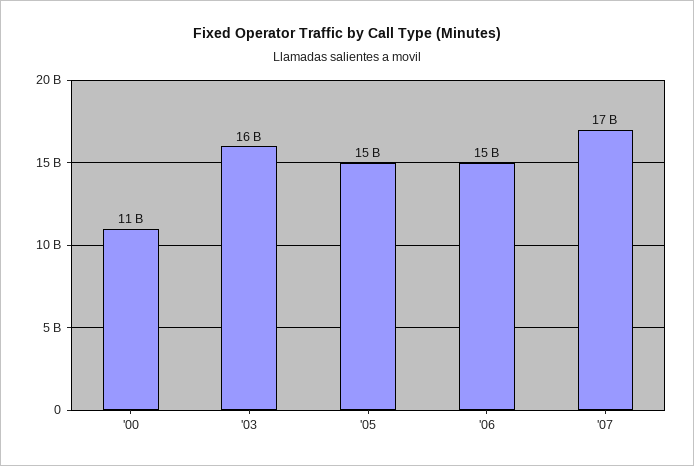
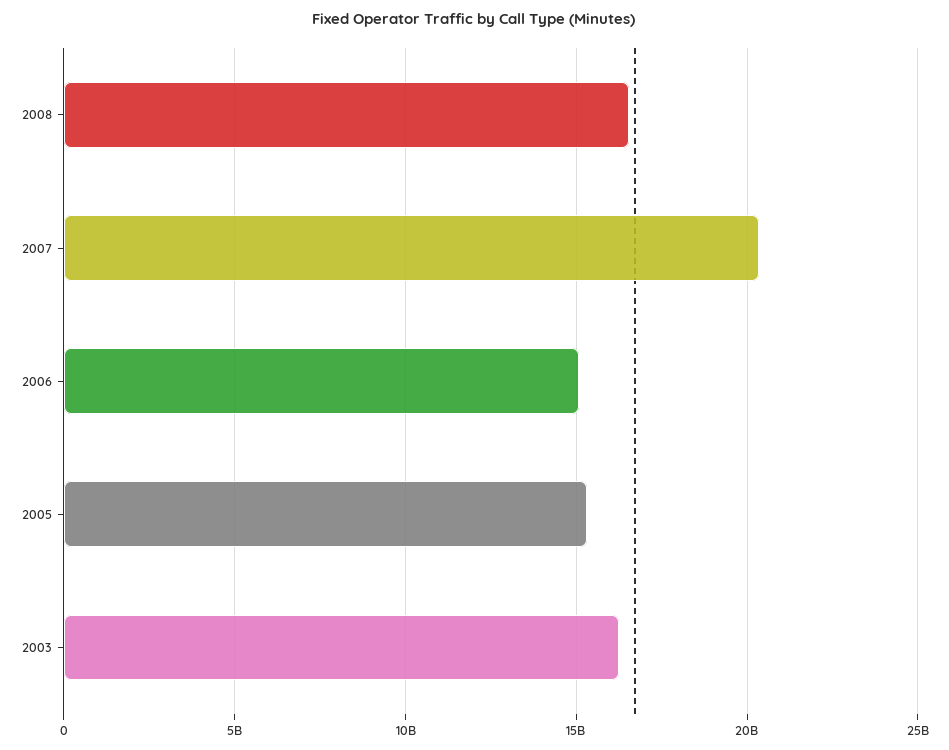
'00: 11000000000 -> none
'07: 17000000000 -> 20500000000
2008: none -> 16500000000

